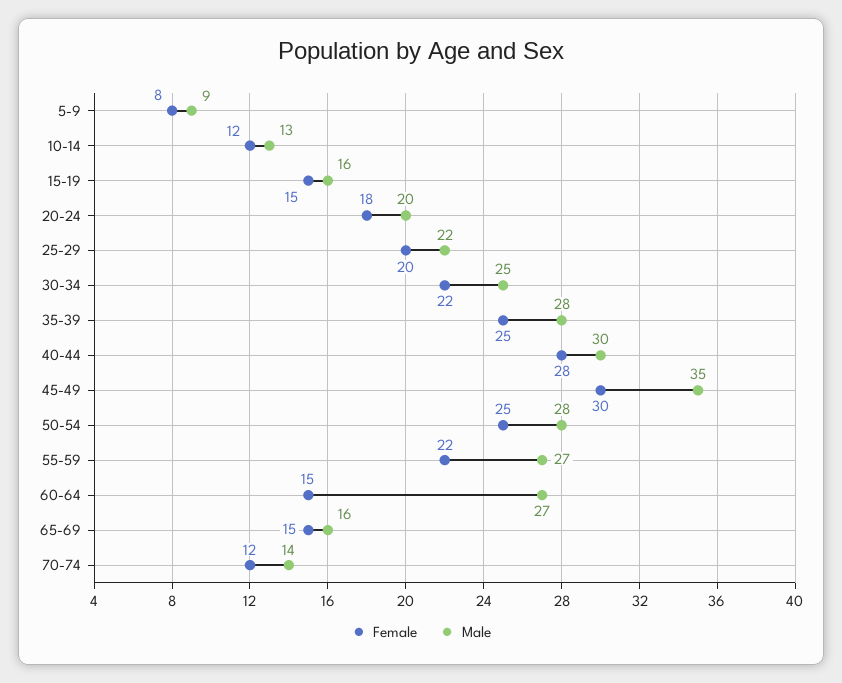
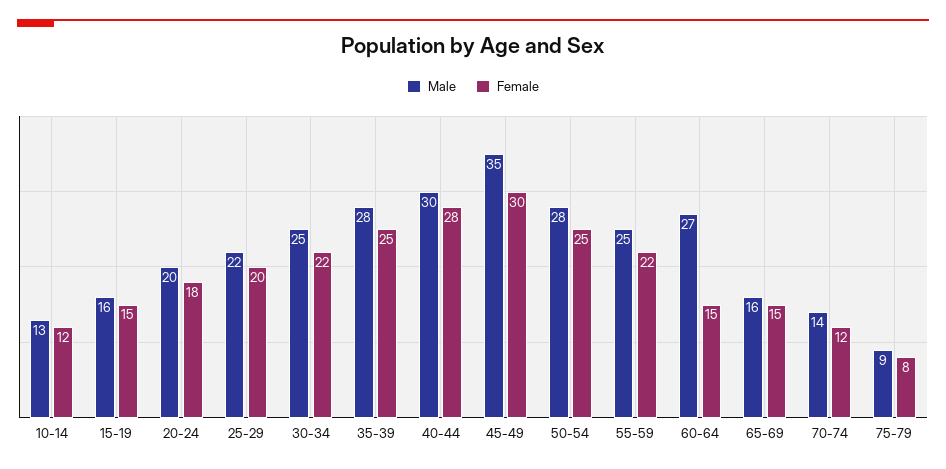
Female, 5-9: 8 -> none
Male, 5-9: 9 -> none
Male, 55-59: 27 -> 25
Male, 75-79: none -> 9
Female, 75-79: none -> 8

